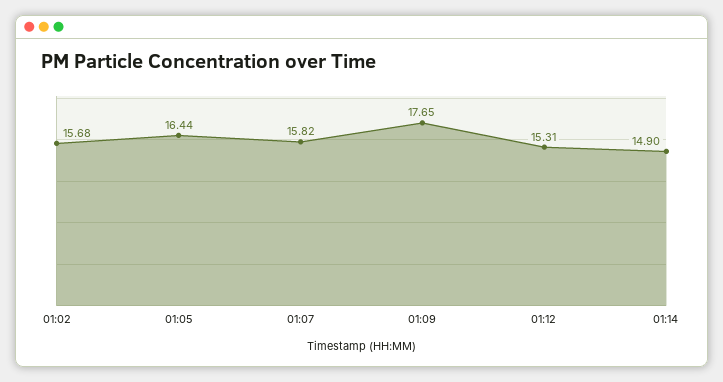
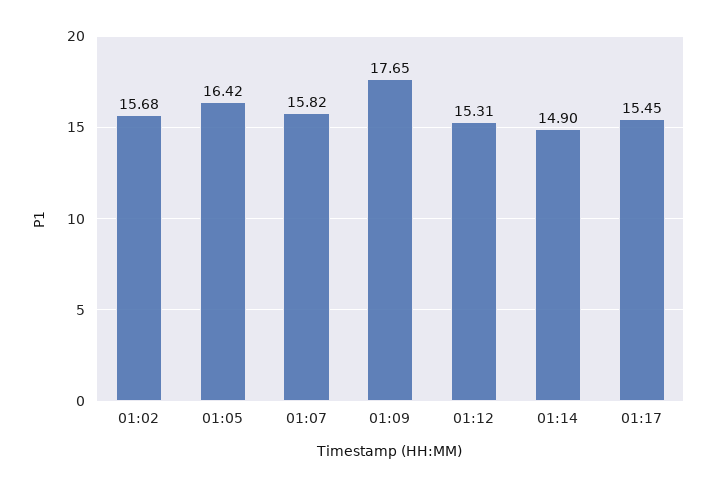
01:05: 16.44 -> 16.42
01:17: none -> 15.45

